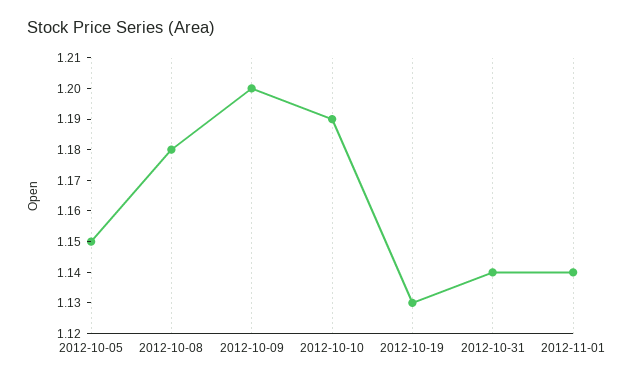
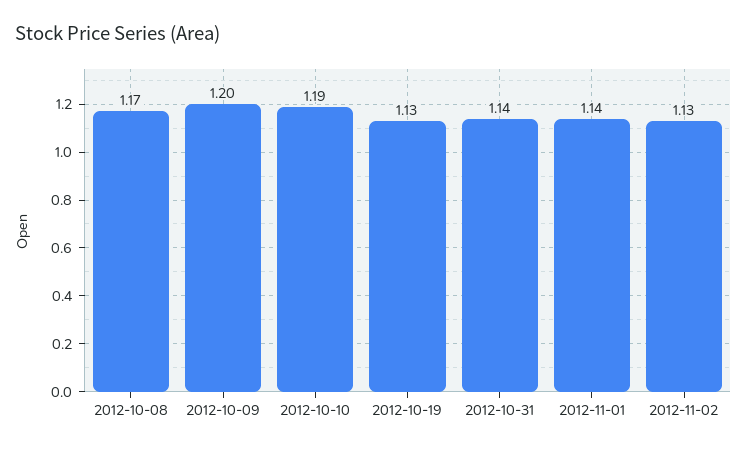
2012-10-05: 1.15 -> none
2012-10-08: 1.18 -> 1.17
2012-11-02: none -> 1.13

